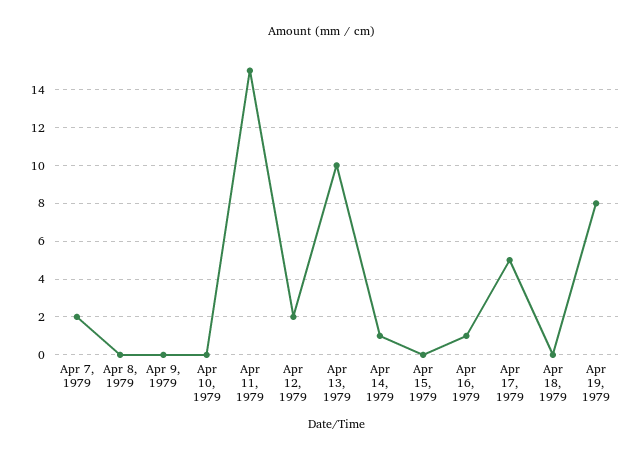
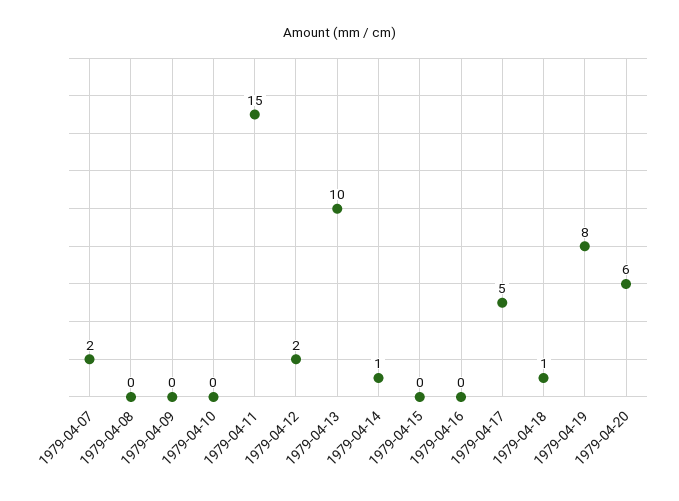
Apr 16, 1979: 1 -> 0
Apr 18, 1979: 0 -> 1
1979-04-20: none -> 6

